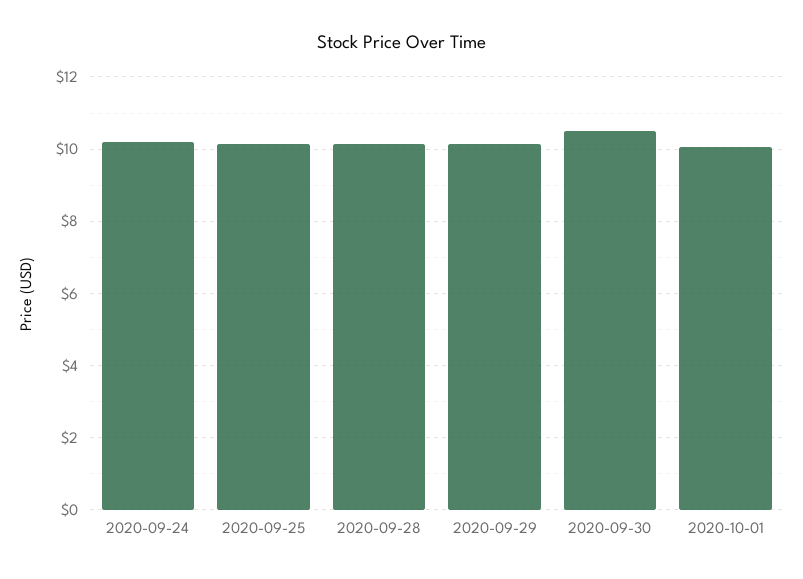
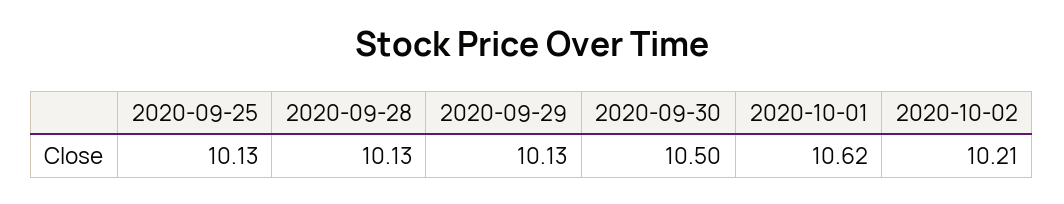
2020-09-24: 10.2 -> none
2020-10-01: 10 -> 10.62
2020-10-02: none -> 10.21

